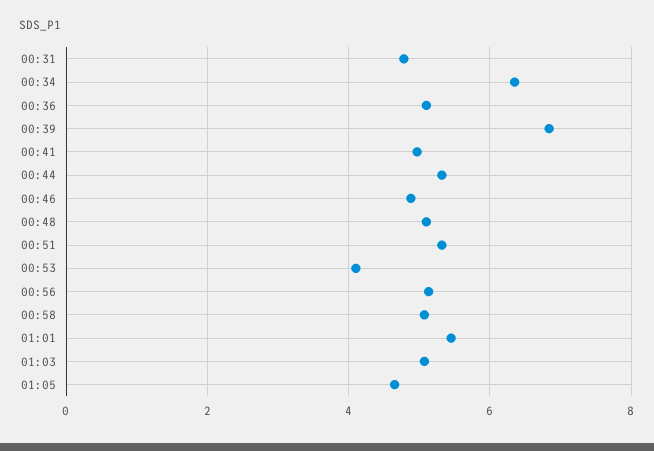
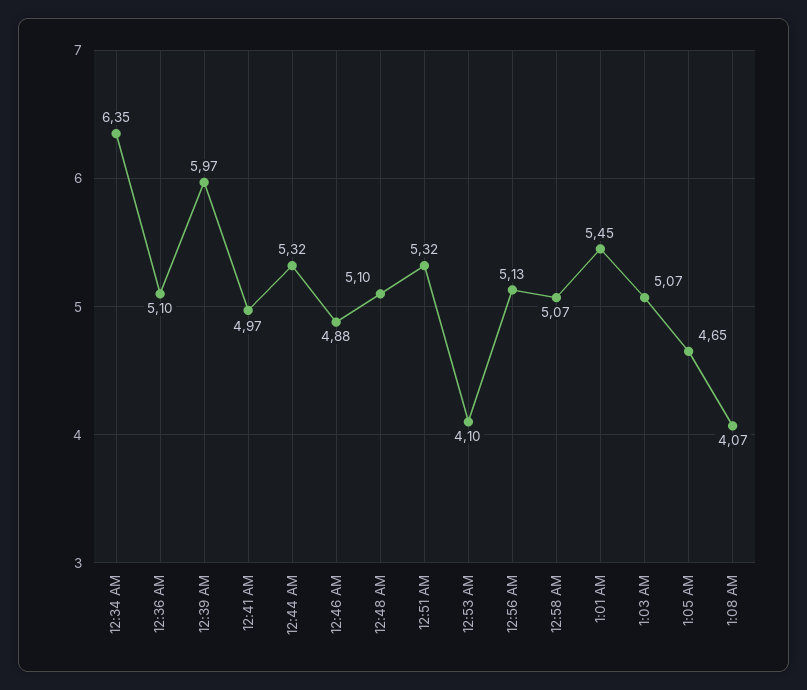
00:31: 4.8 -> none
00:39: 6.8 -> 5.97
1:08 AM: none -> 4.07

